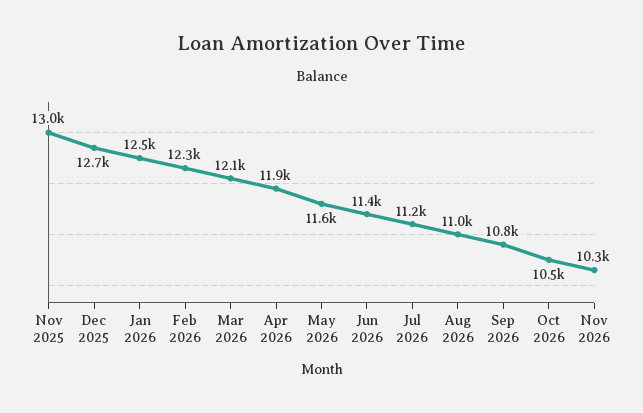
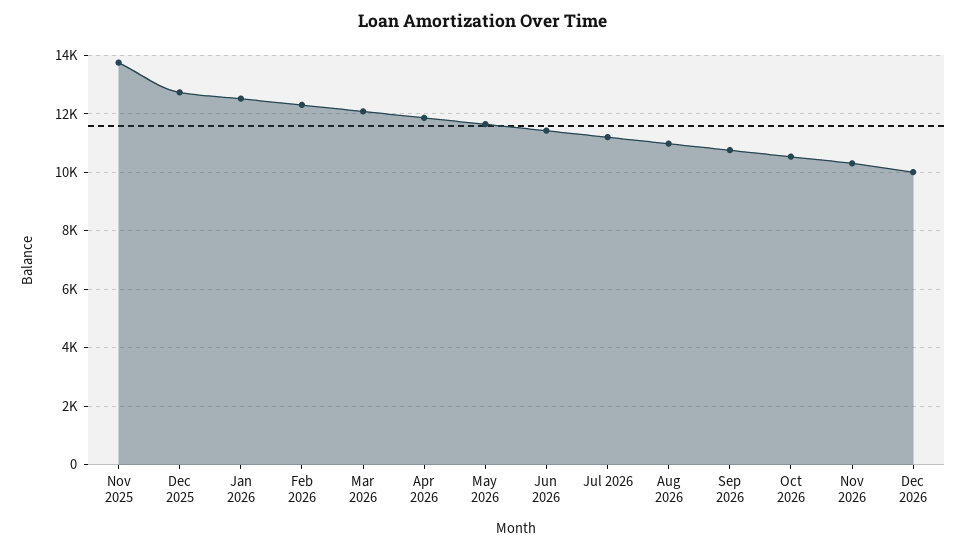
Nov 2025: 13000 -> 13750
Dec 2026: none -> 10000

